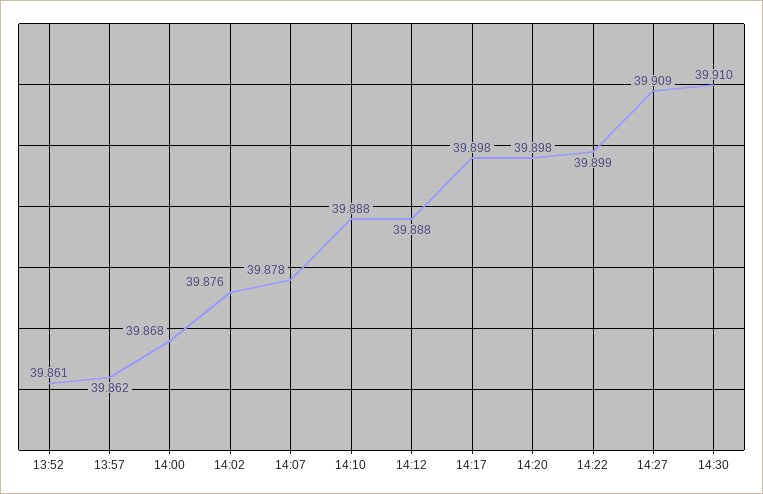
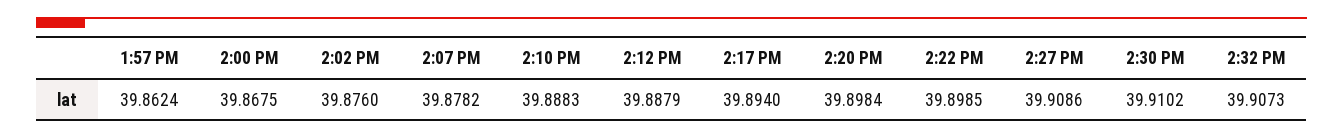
13:52: 39.861 -> none
14:17: 39.898 -> 39.894
2:32 PM: none -> 39.9073

